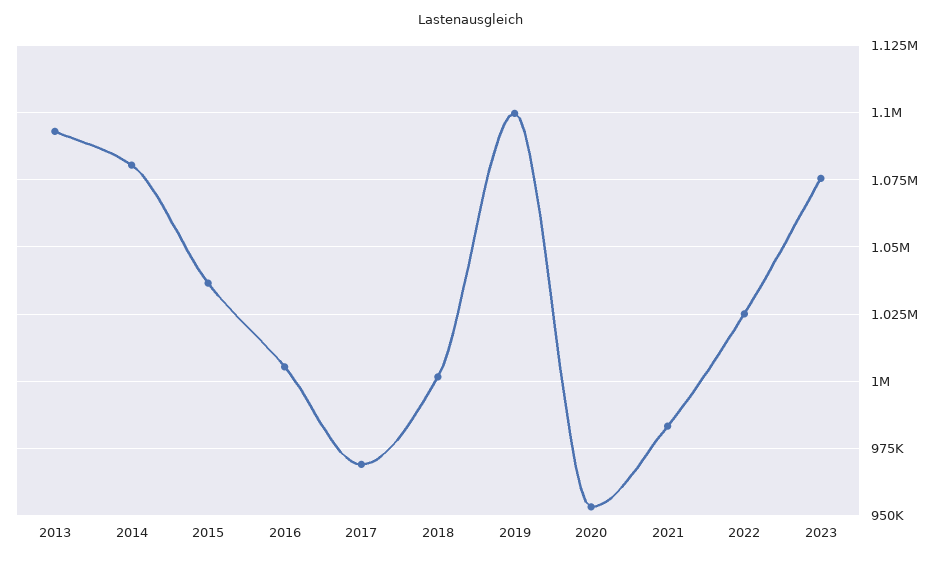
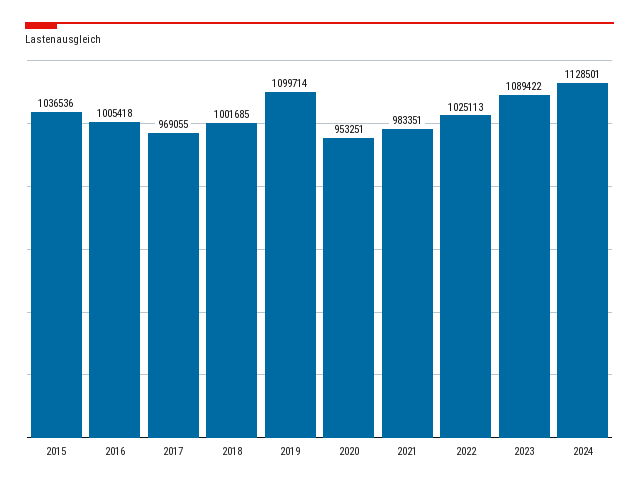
2013: 1092500 -> none
2014: 1080000 -> none
2023: 1075000 -> 1089422
2024: none -> 1128501

